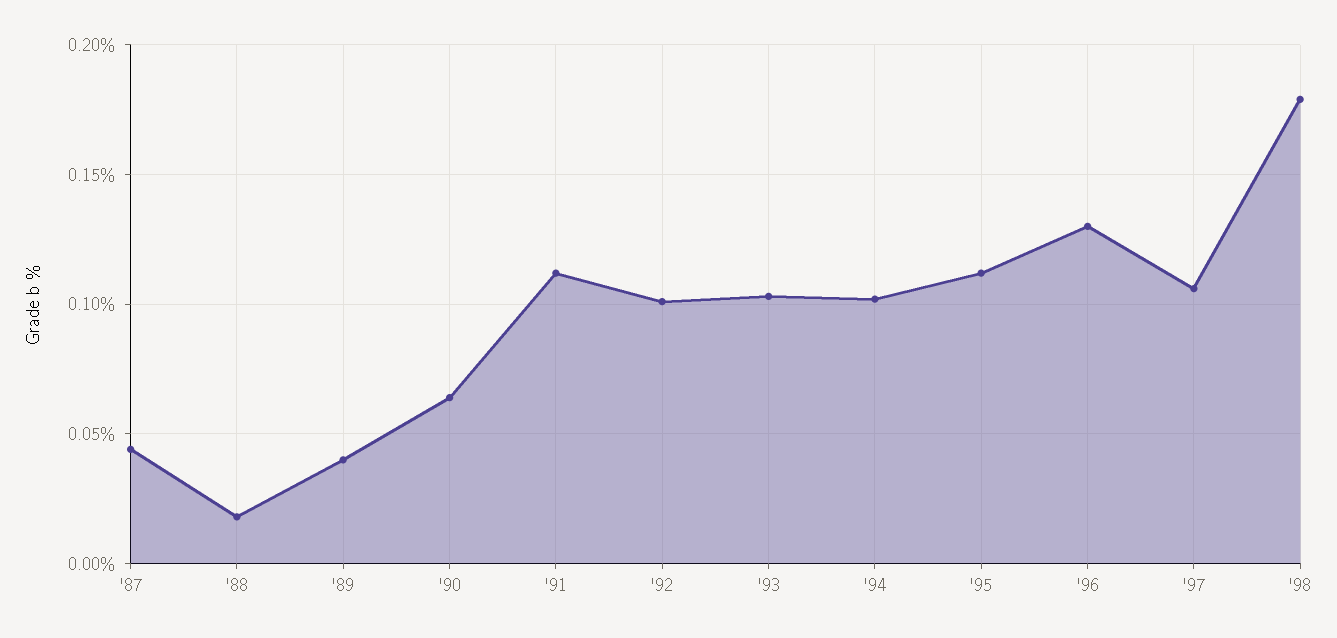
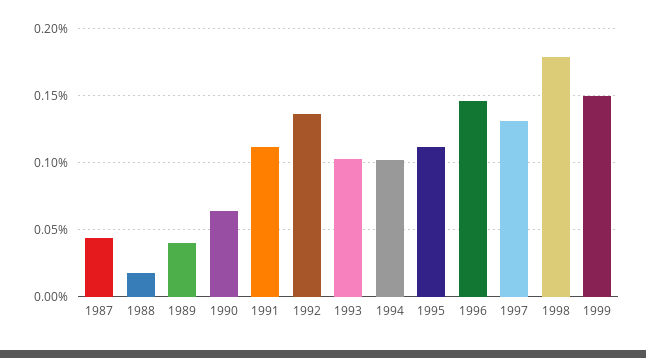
'92: 0.1 -> 0.135
'96: 0.13 -> 0.145
'97: 0.105 -> 0.13
1999: none -> 0.15

